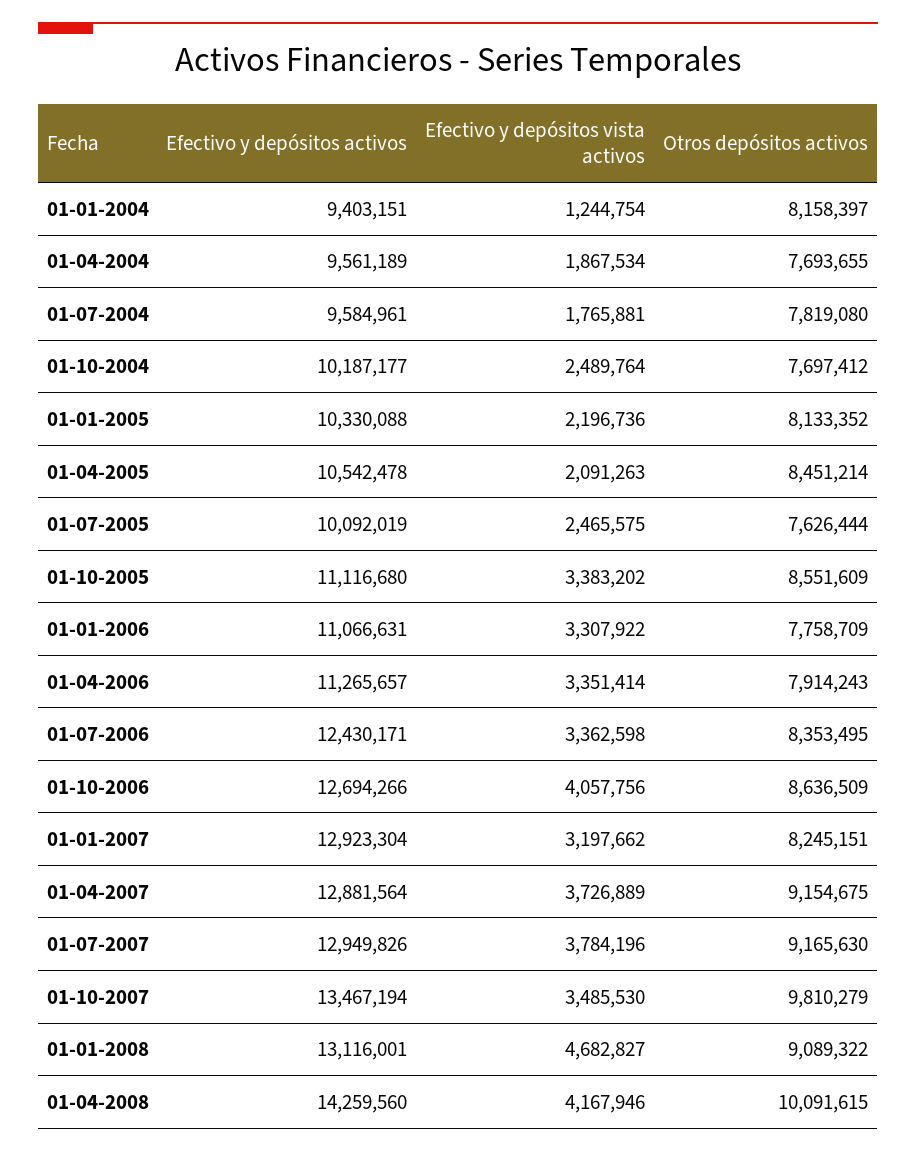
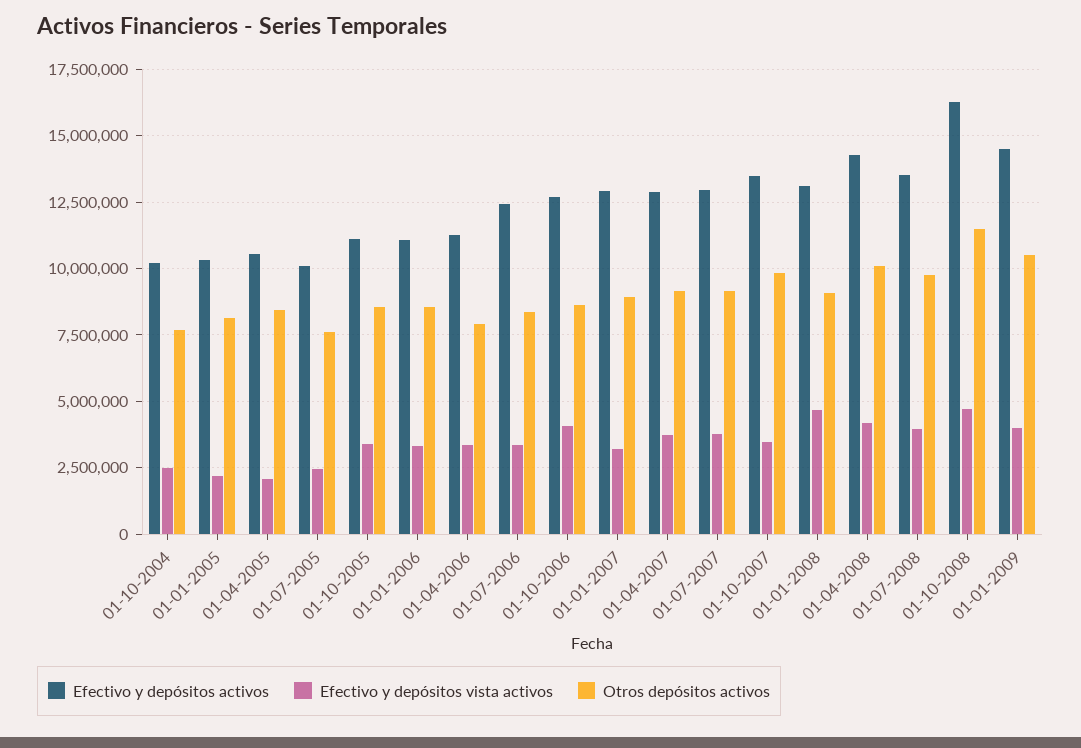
Efectivo y depósitos activos, 01-01-2004: 9403151 -> none
Efectivo y depósitos vista activos, 01-01-2004: 1244754 -> none
Otros depósitos activos, 01-01-2004: 8158397 -> none
Efectivo y depósitos activos, 01-04-2004: 9561189 -> none
Efectivo y depósitos vista activos, 01-04-2004: 1867534 -> none
Otros depósitos activos, 01-04-2004: 7693655 -> none
Efectivo y depósitos activos, 01-07-2004: 9584961 -> none
Efectivo y depósitos vista activos, 01-07-2004: 1765881 -> none
Otros depósitos activos, 01-07-2004: 7819080 -> none
Otros depósitos activos, 01-01-2006: 7758709 -> 8500000
Otros depósitos activos, 01-01-2007: 8245151 -> 9000000
Efectivo y depósitos activos, 01-07-2008: none -> 13500000
Efectivo y depósitos vista activos, 01-07-2008: none -> 4000000
Otros depósitos activos, 01-07-2008: none -> 9750000
Efectivo y depósitos activos, 01-10-2008: none -> 16250000
Efectivo y depósitos vista activos, 01-10-2008: none -> 4750000
Otros depósitos activos, 01-10-2008: none -> 11500000
Efectivo y depósitos activos, 01-01-2009: none -> 14500000
Efectivo y depósitos vista activos, 01-01-2009: none -> 4000000
Otros depósitos activos, 01-01-2009: none -> 10500000

